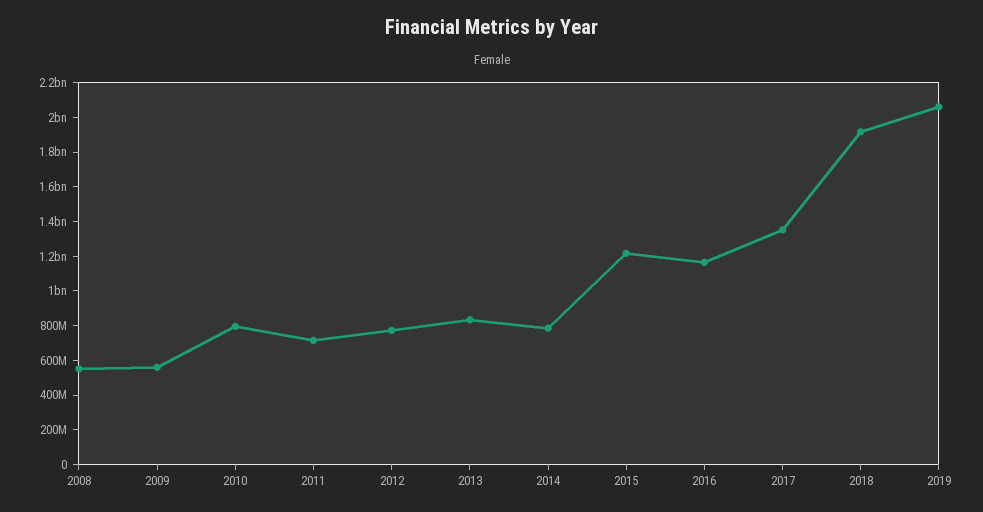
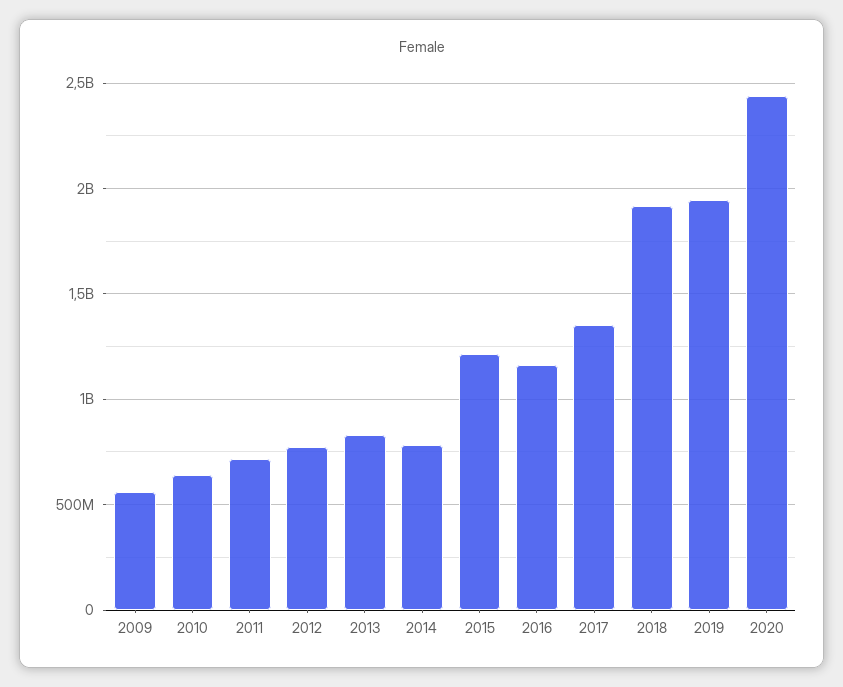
2008: 550000000 -> none
2010: 800000000 -> 650000000
2019: 2050000000 -> 1950000000
2020: none -> 2450000000

